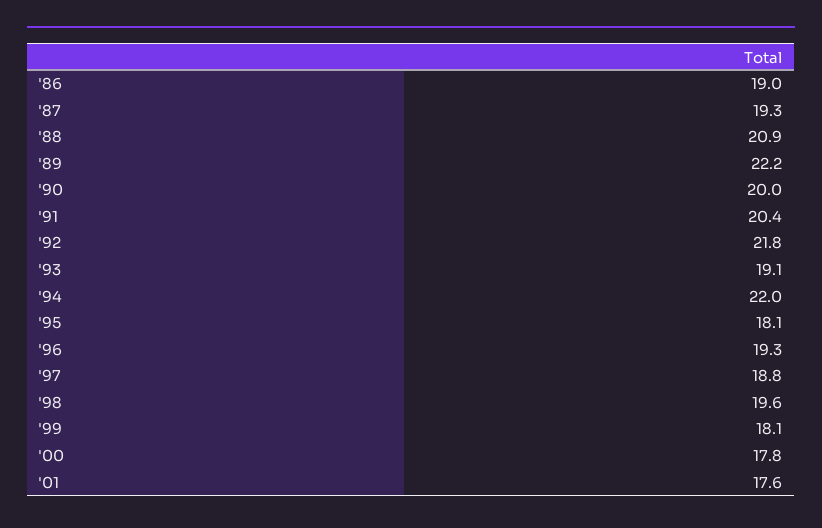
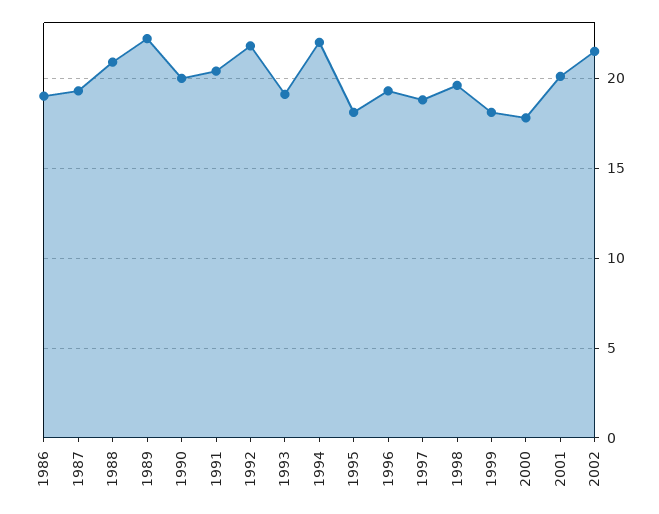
'01: 17.6 -> 20
2002: none -> 21.5

